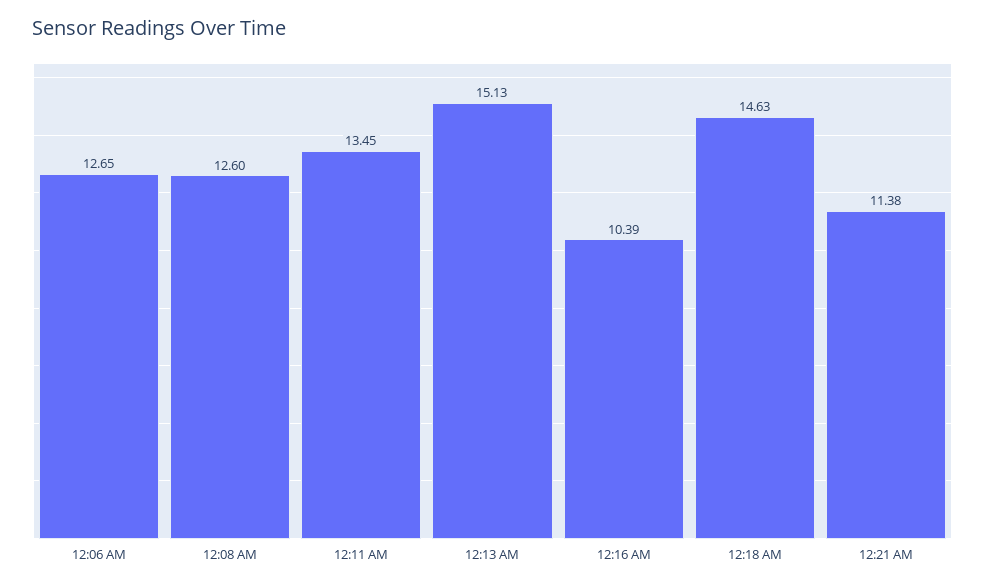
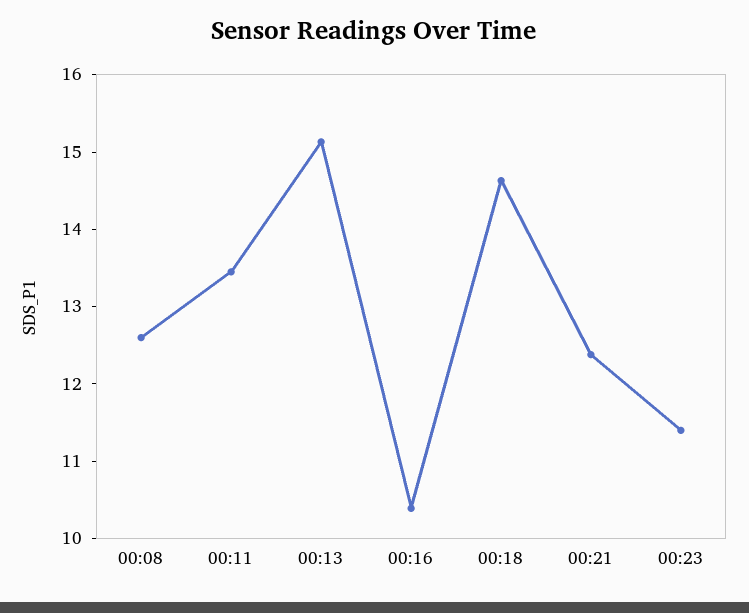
12:06 AM: 12.65 -> none
12:21 AM: 11.38 -> 12.4
00:23: none -> 11.4

